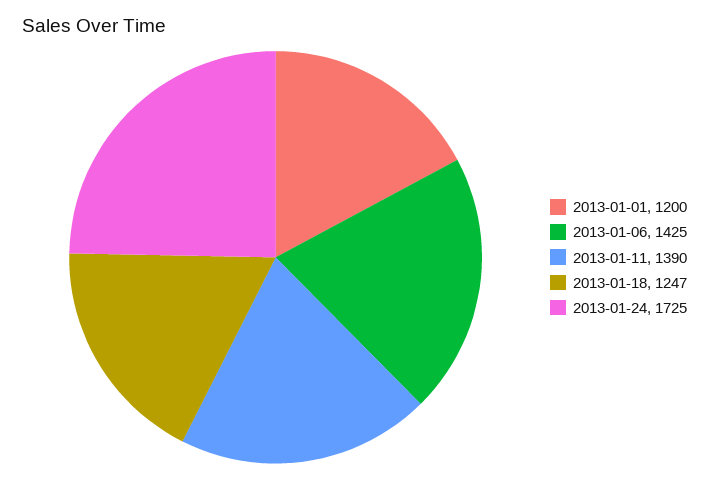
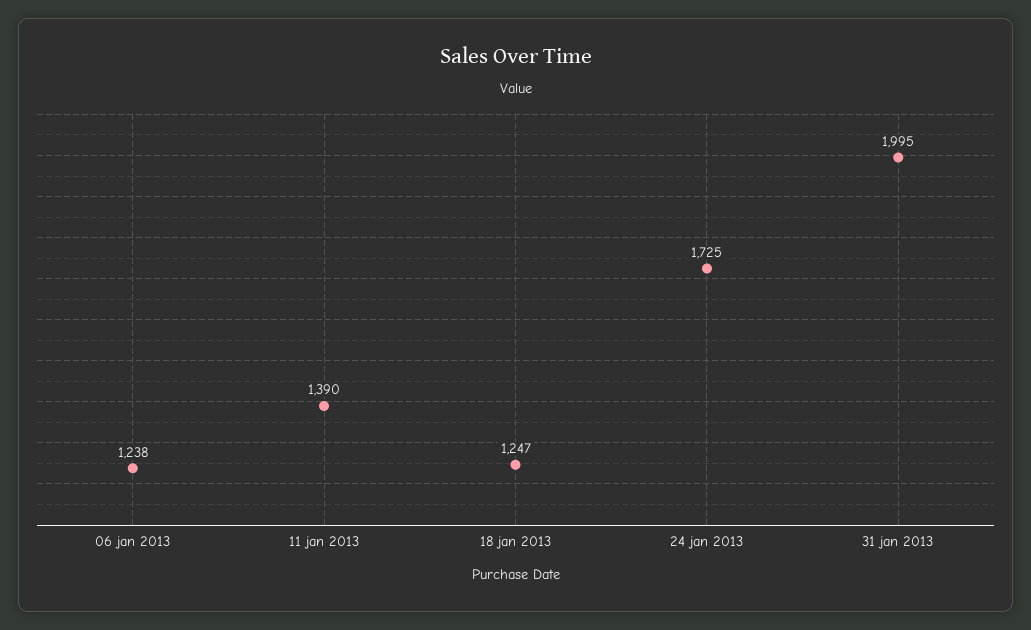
2013-01-01: 1200 -> none
2013-01-06: 1425 -> 1238
31 jan 2013: none -> 1995

